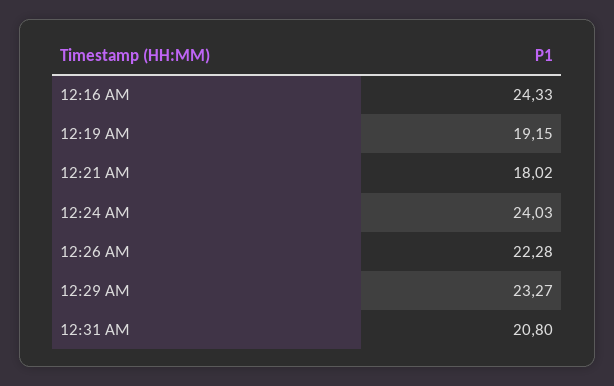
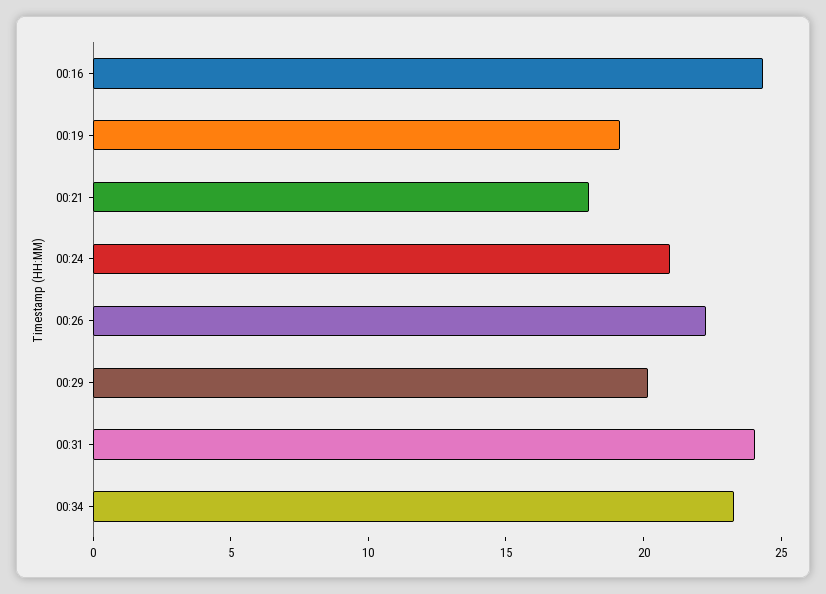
12:24 AM: 24.03 -> 21
12:29 AM: 23.27 -> 20
12:31 AM: 20.8 -> 24
00:34: none -> 23

